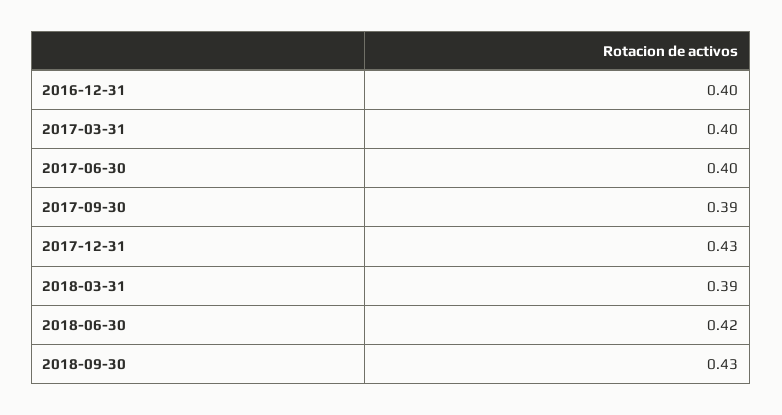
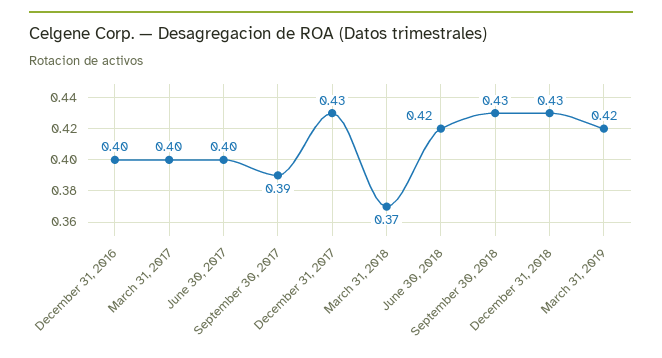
2018-03-31: 0.39 -> 0.37
December 31, 2018: none -> 0.43
March 31, 2019: none -> 0.42

